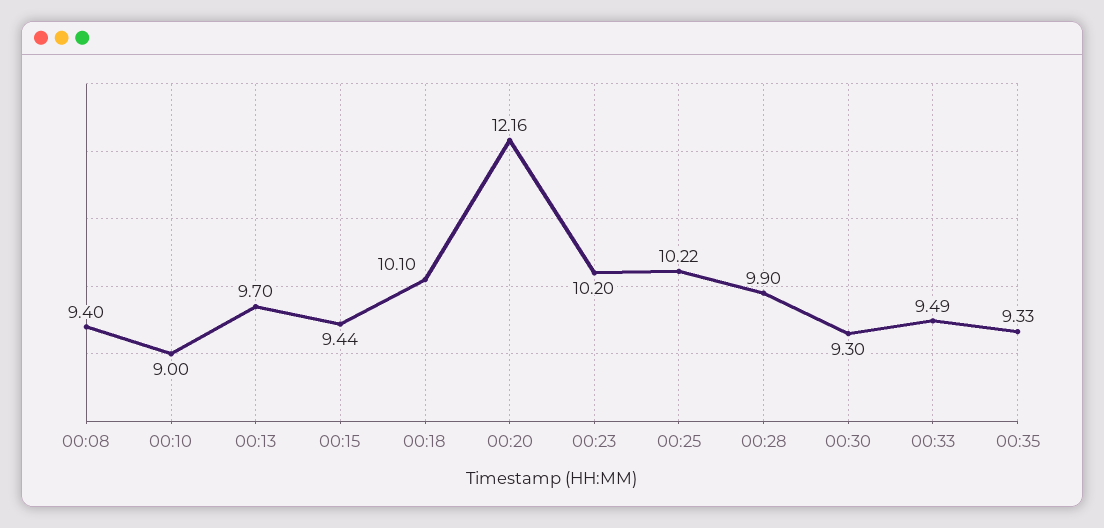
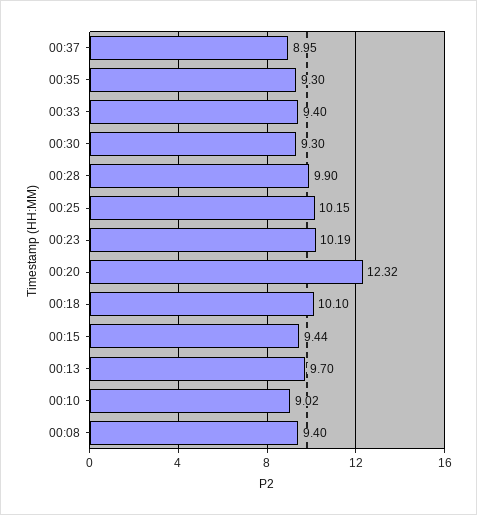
00:10: 9 -> 9.02
00:20: 12.16 -> 12.32
00:23: 10.2 -> 10.19
00:25: 10.22 -> 10.15
00:33: 9.49 -> 9.4
00:35: 9.33 -> 9.3
00:37: none -> 8.95

